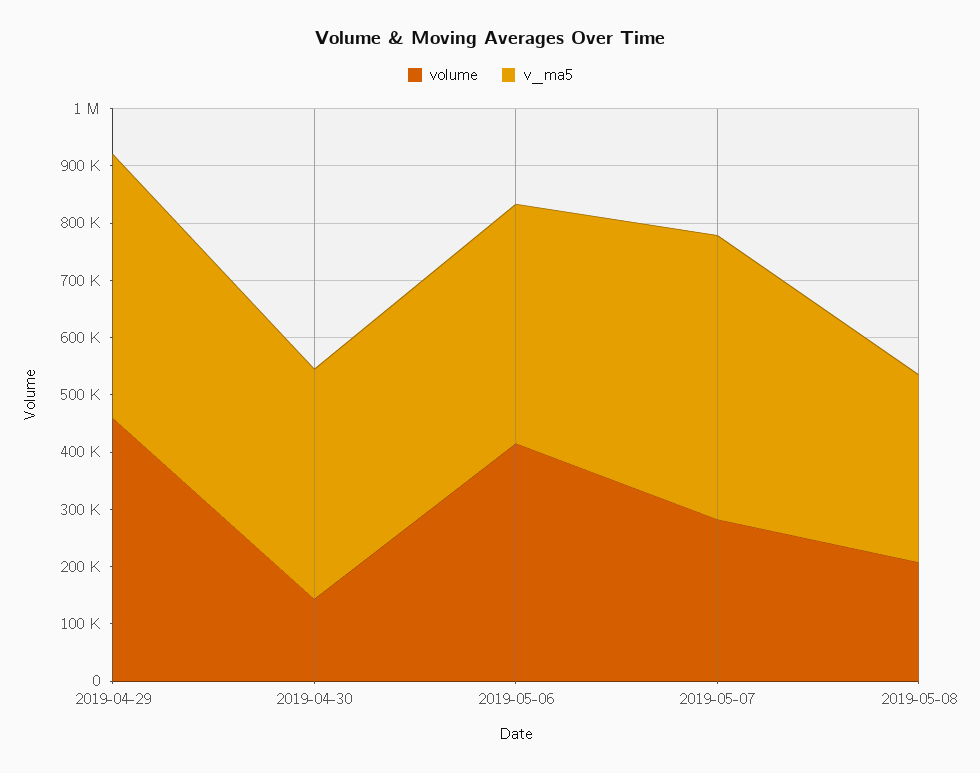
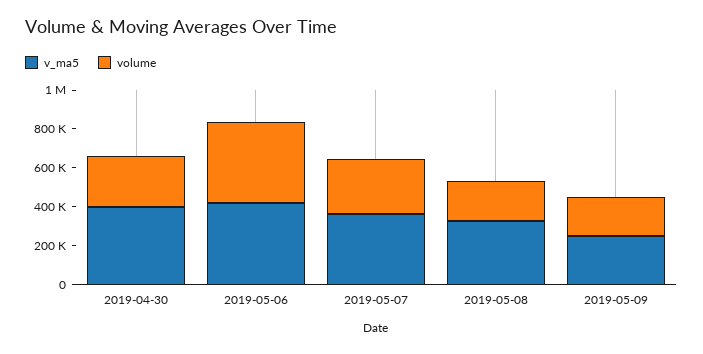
volume, 2019-04-29: 460000 -> none
v_ma5, 2019-04-29: 460000 -> none
volume, 2019-04-30: 140000 -> 250000
v_ma5, 2019-05-07: 500000 -> 350000
v_ma5, 2019-05-09: none -> 250000
volume, 2019-05-09: none -> 200000

